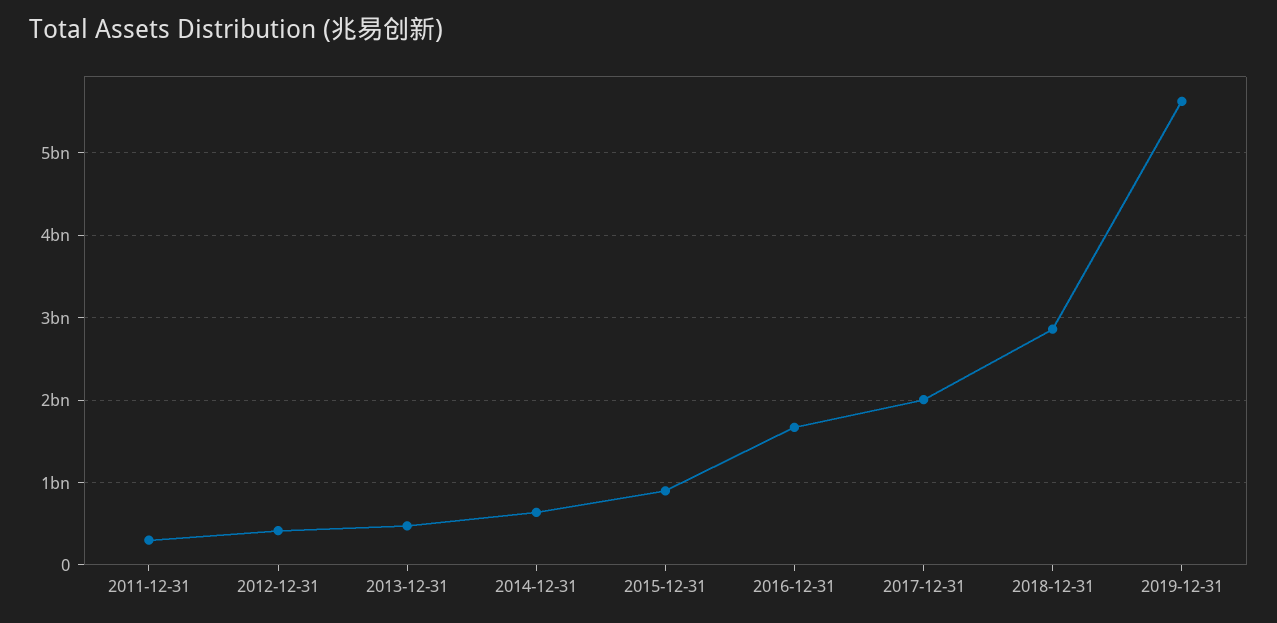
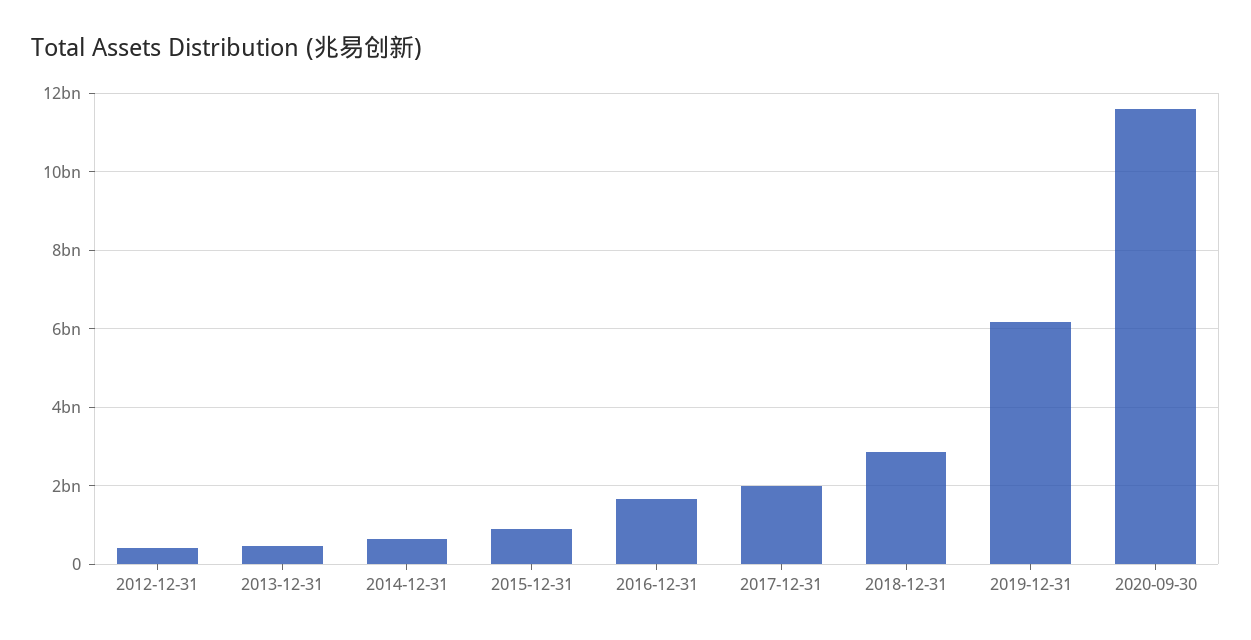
2011-12-31: 300000000 -> none
2019-12-31: 5600000000 -> 6200000000
2020-09-30: none -> 11600000000

